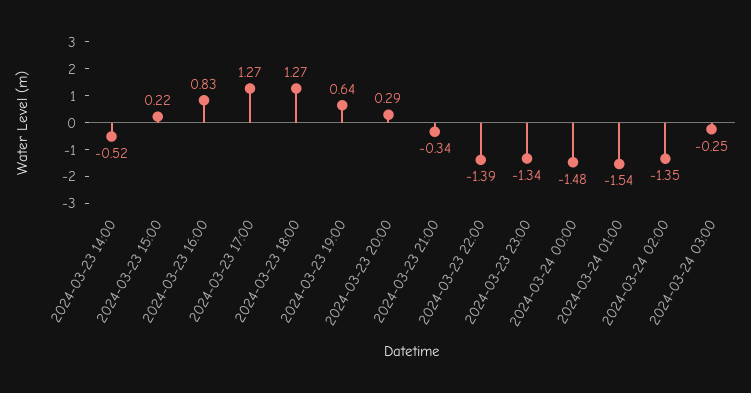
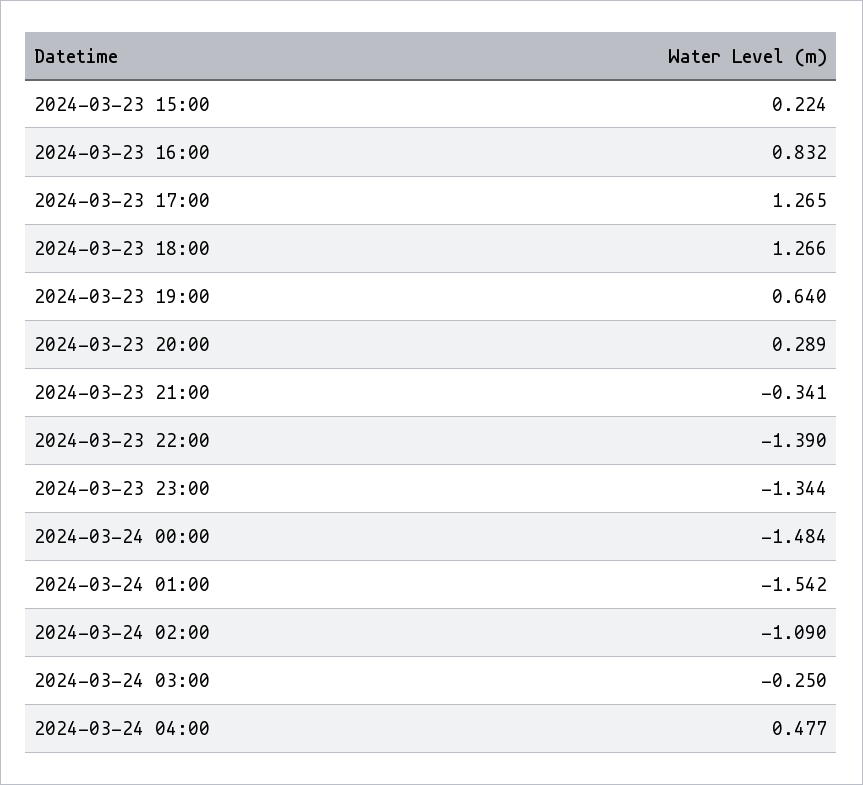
2024-03-23 14:00: -0.52 -> none
2024-03-24 02:00: -1.35 -> -1.09
2024-03-24 04:00: none -> 0.477

